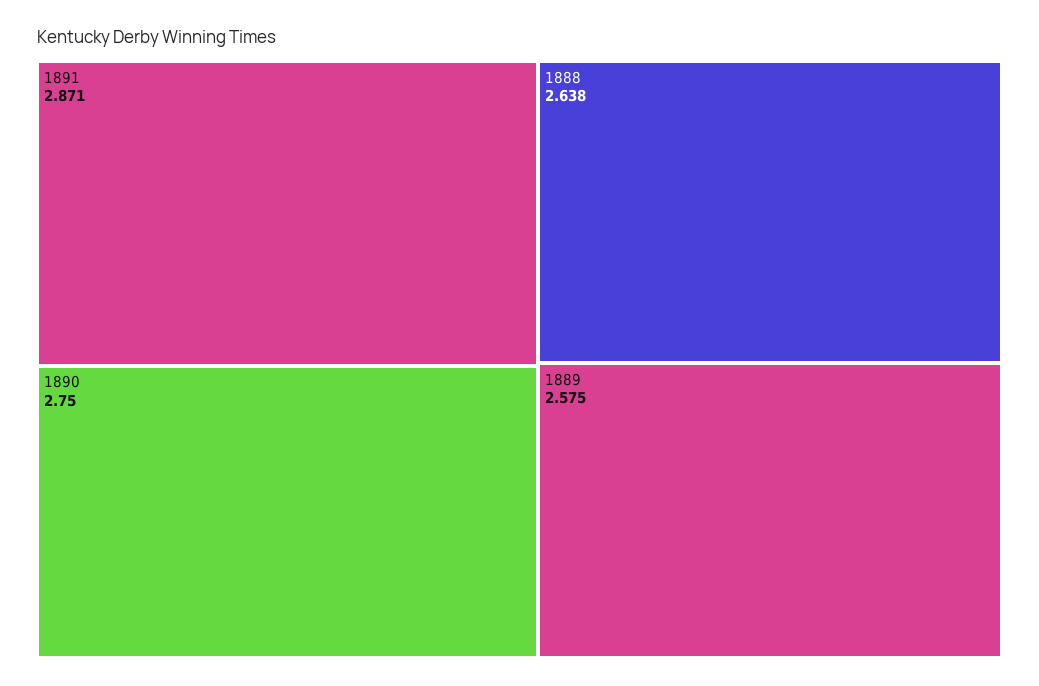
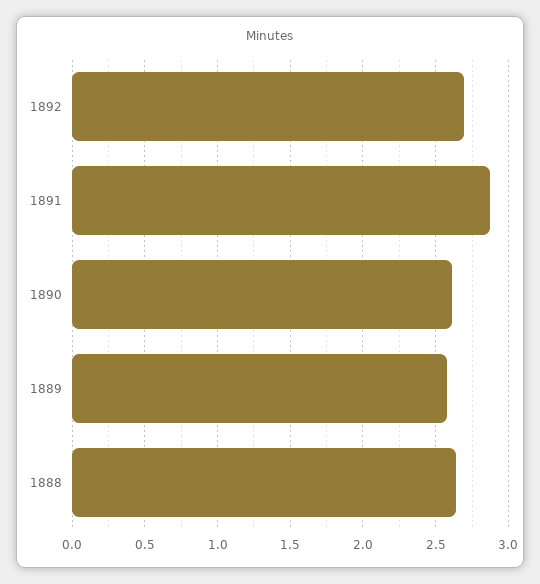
1890: 2.75 -> 2.6
1892: none -> 2.7

